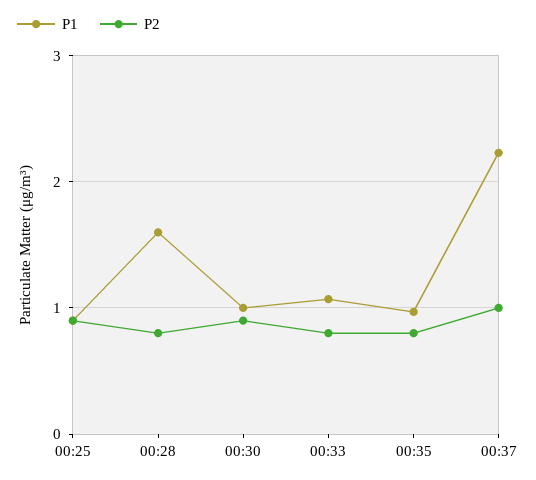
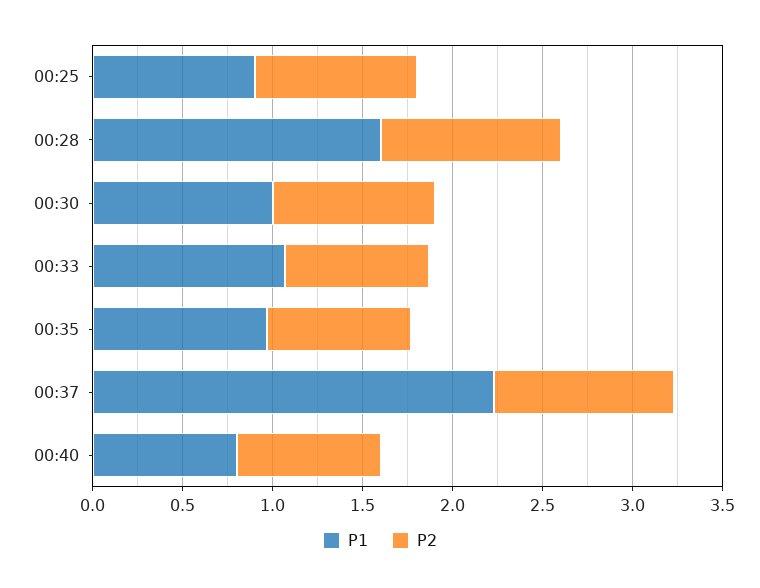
P2, 00:28: 0.8 -> 1
P1, 00:40: none -> 0.8
P2, 00:40: none -> 0.8

